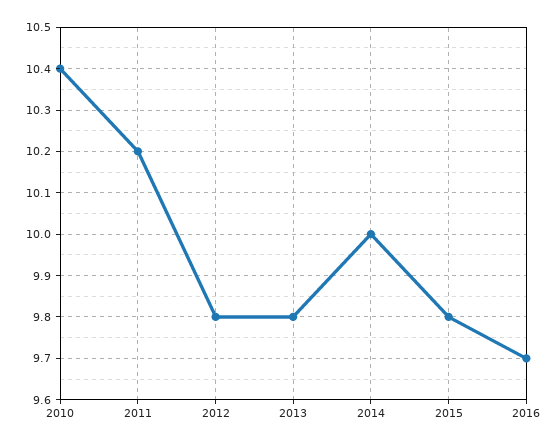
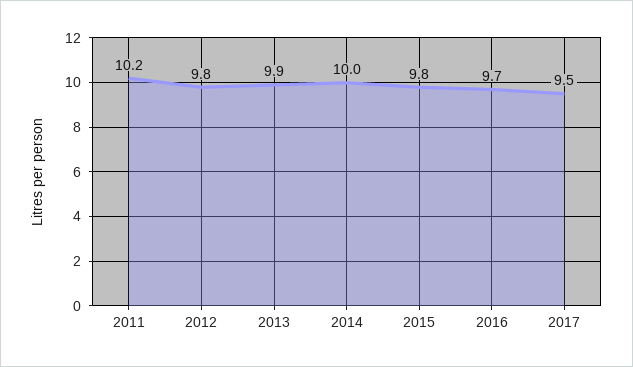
2010: 10.4 -> none
2013: 9.8 -> 9.9
2017: none -> 9.5

